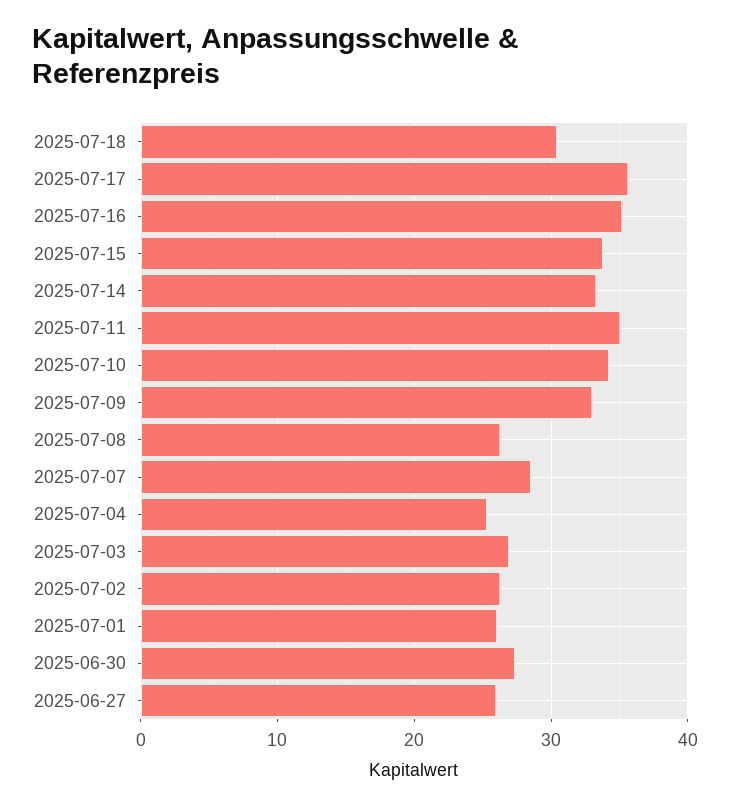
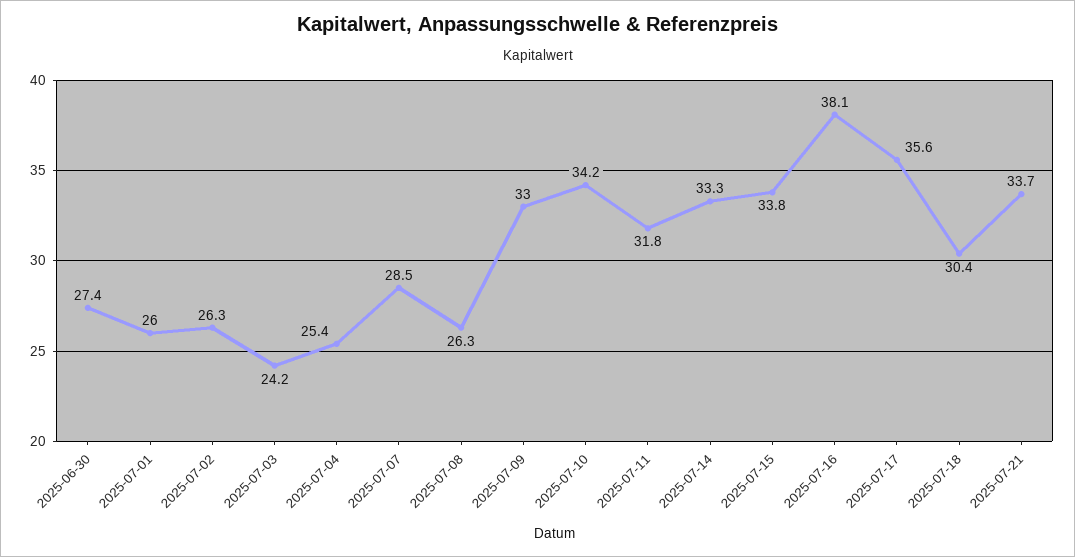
2025-07-16: 35 -> 38.1
2025-07-11: 35 -> 31.8
2025-07-03: 27 -> 24.2
2025-06-27: 26 -> none
2025-07-21: none -> 33.7

